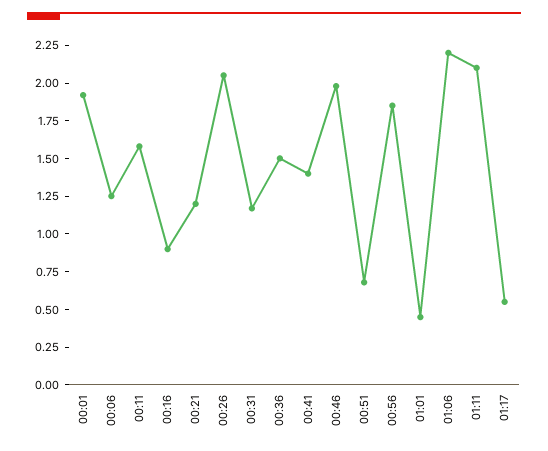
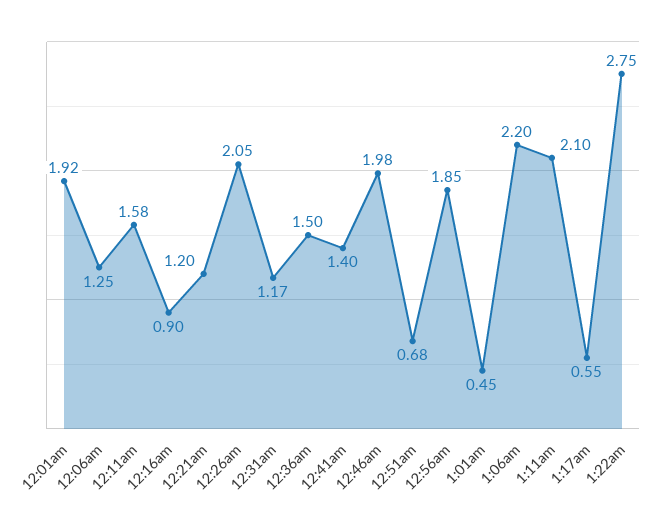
1:22am: none -> 2.75

